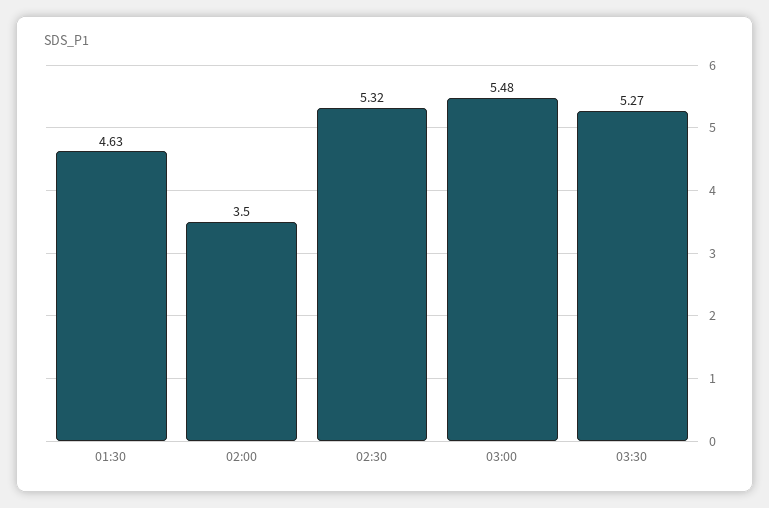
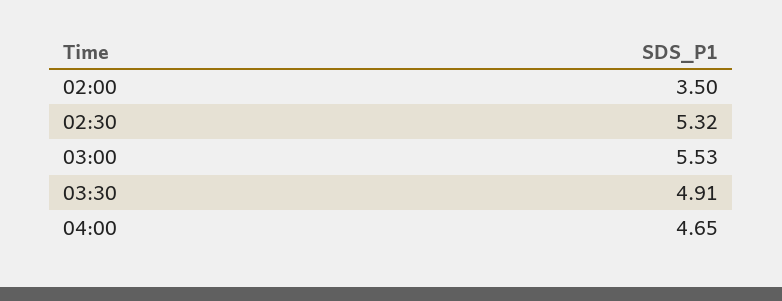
01:30: 4.63 -> none
03:00: 5.48 -> 5.53
03:30: 5.27 -> 4.91
04:00: none -> 4.65

